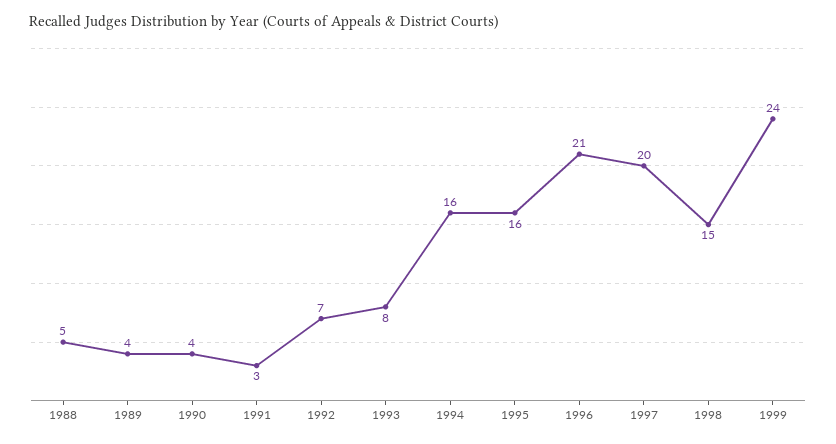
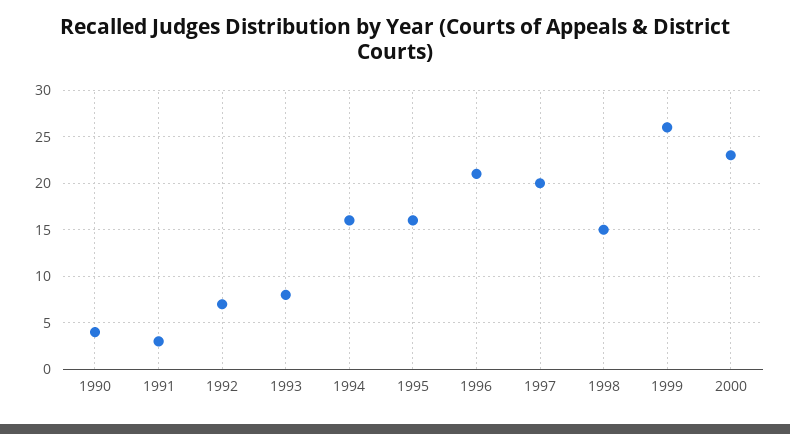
1988: 5 -> none
1989: 4 -> none
1999: 24 -> 26
2000: none -> 23

